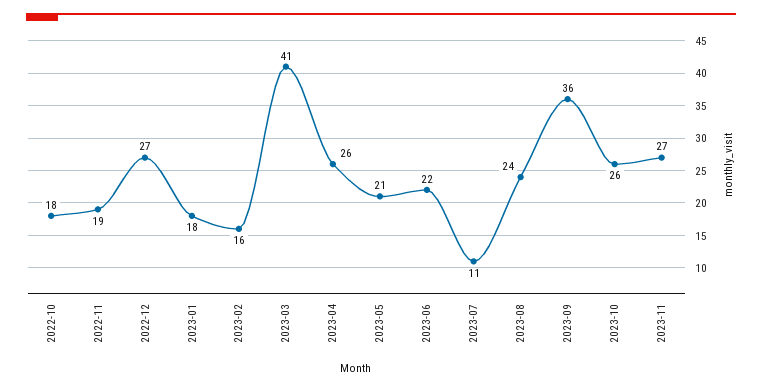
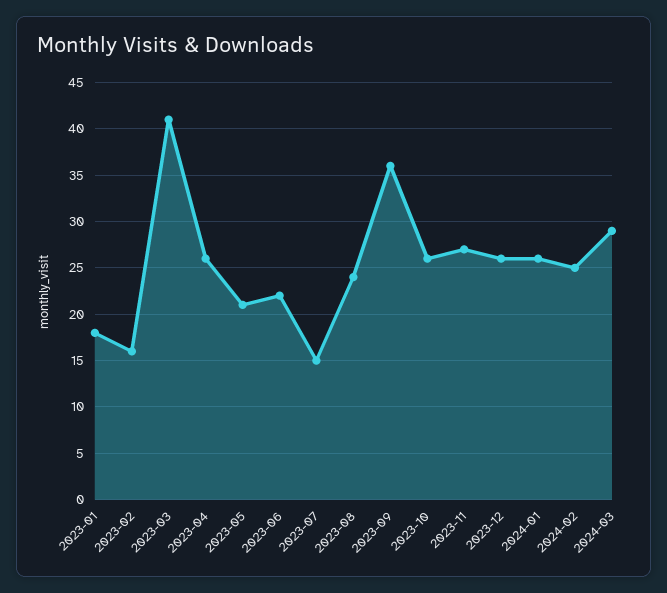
2022-10: 18 -> none
2022-11: 19 -> none
2022-12: 27 -> none
2023-07: 11 -> 15
2023-12: none -> 26
2024-01: none -> 26
2024-02: none -> 25
2024-03: none -> 29

